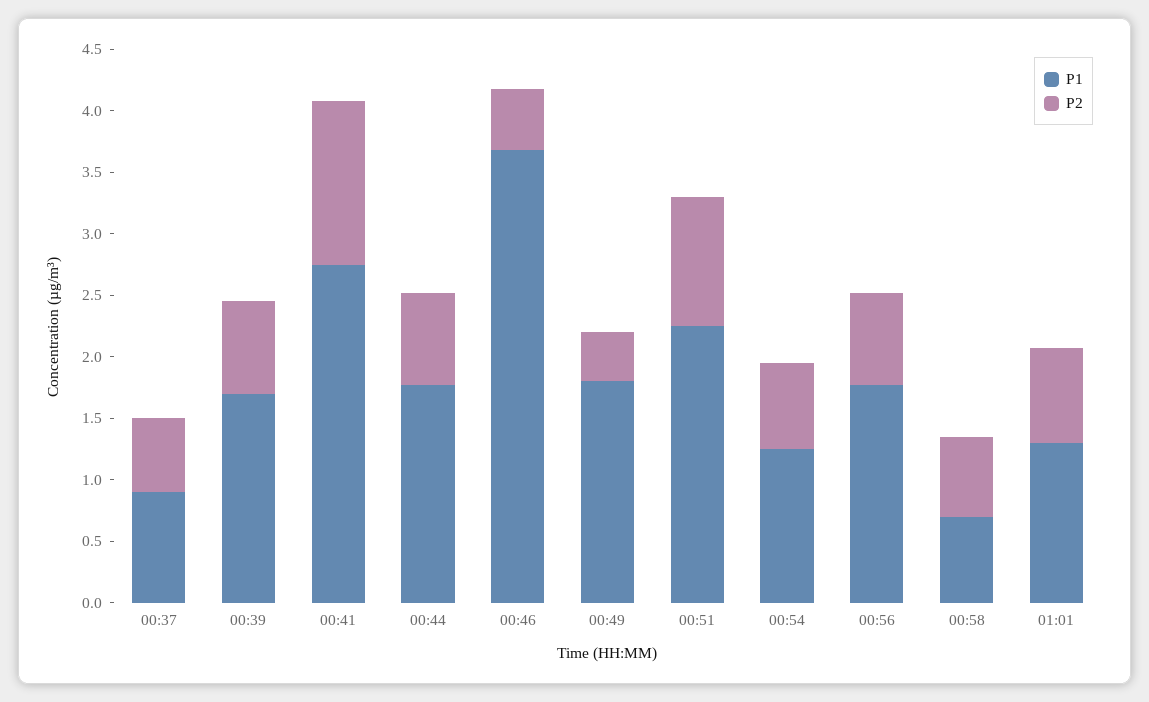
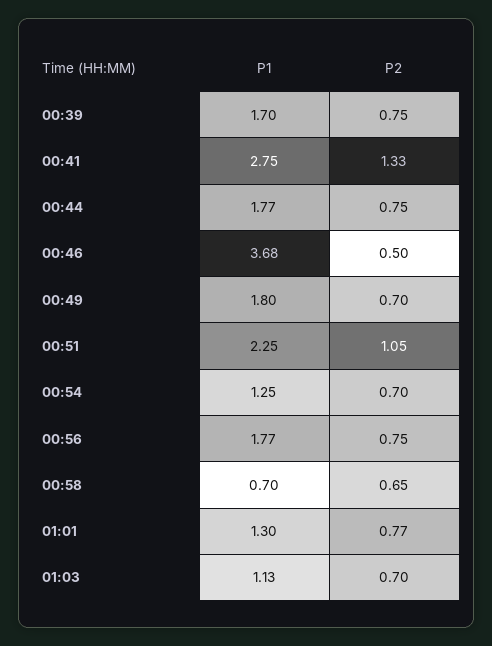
P1, 00:37: 0.9 -> none
P2, 00:37: 0.6 -> none
P2, 00:49: 0.4 -> 0.7
P1, 01:03: none -> 1.13
P2, 01:03: none -> 0.7

